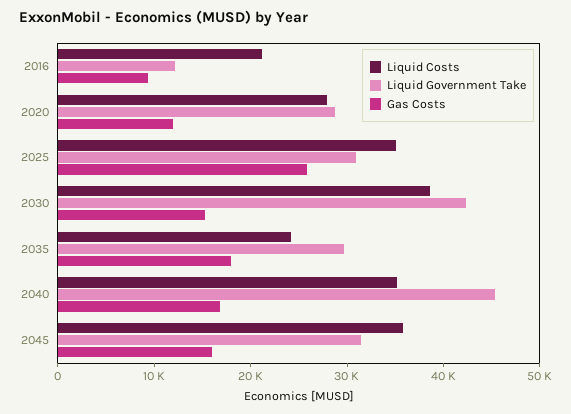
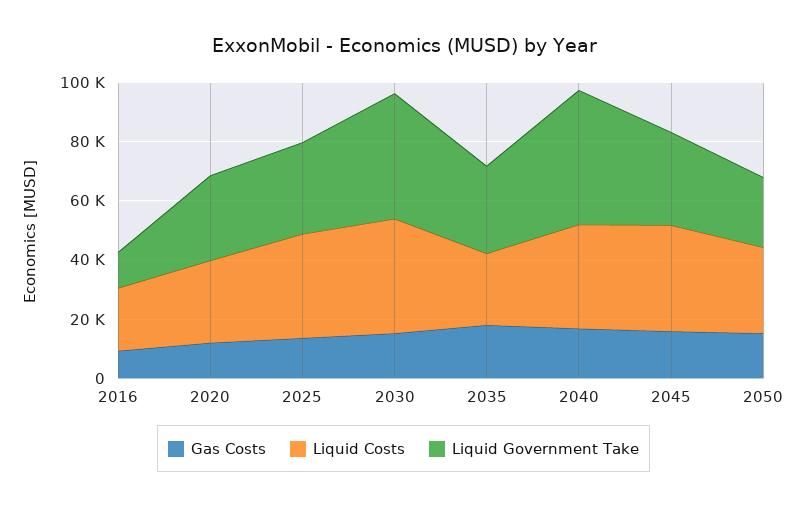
Gas Costs, 2025: 26000 -> 15000
Gas Costs, 2050: none -> 15000
Liquid Costs, 2050: none -> 30000
Liquid Government Take, 2050: none -> 25000

